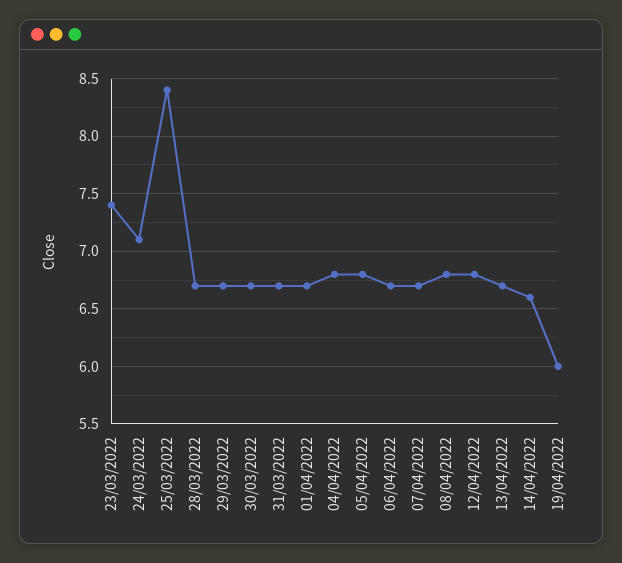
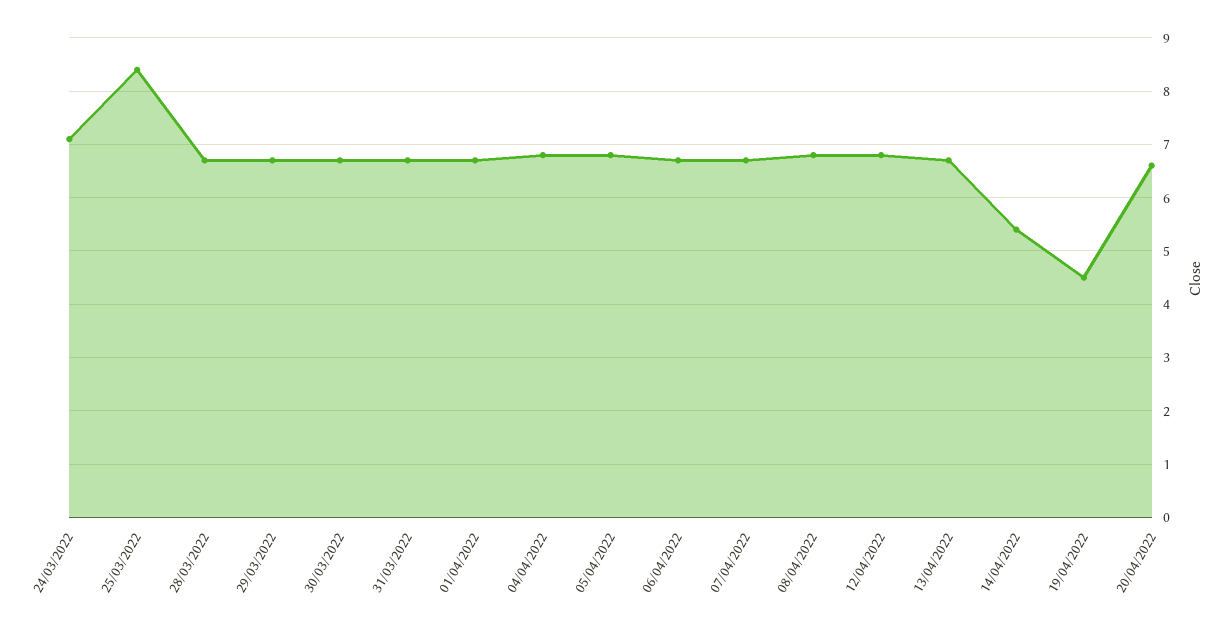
23/03/2022: 7.4 -> none
14/04/2022: 6.6 -> 5.5
19/04/2022: 6 -> 4.5
20/04/2022: none -> 6.5

